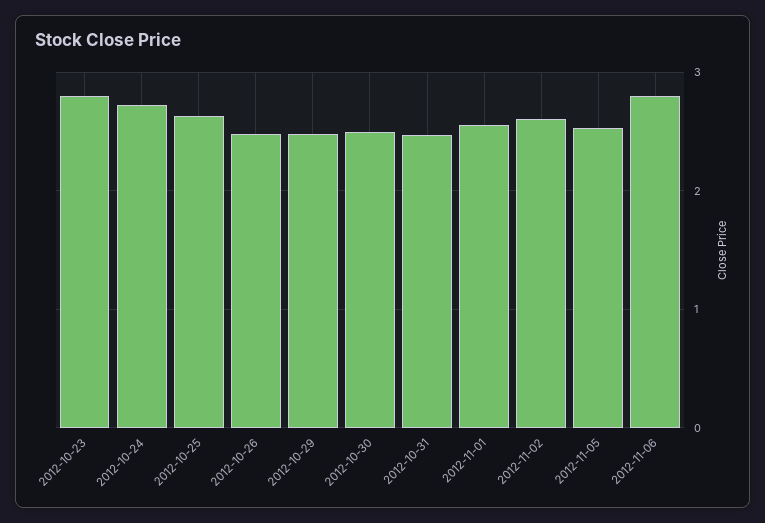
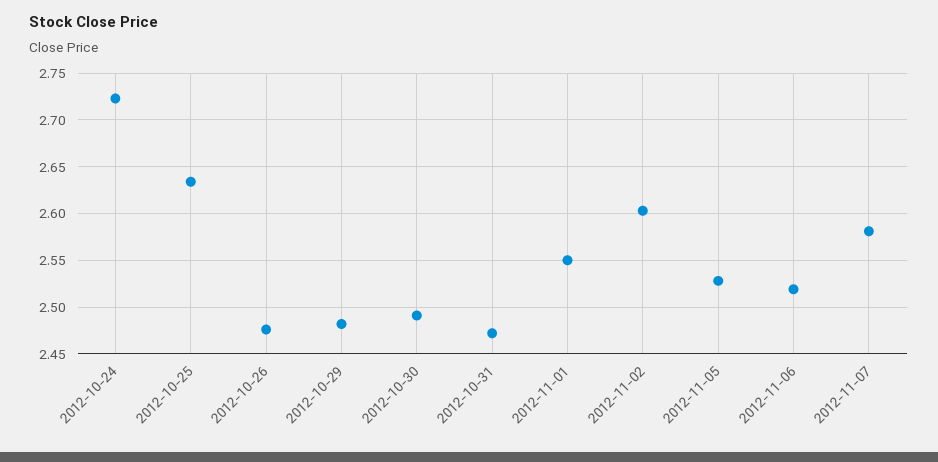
2012-10-23: 2.8 -> none
2012-11-06: 2.8 -> 2.52
2012-11-07: none -> 2.58

